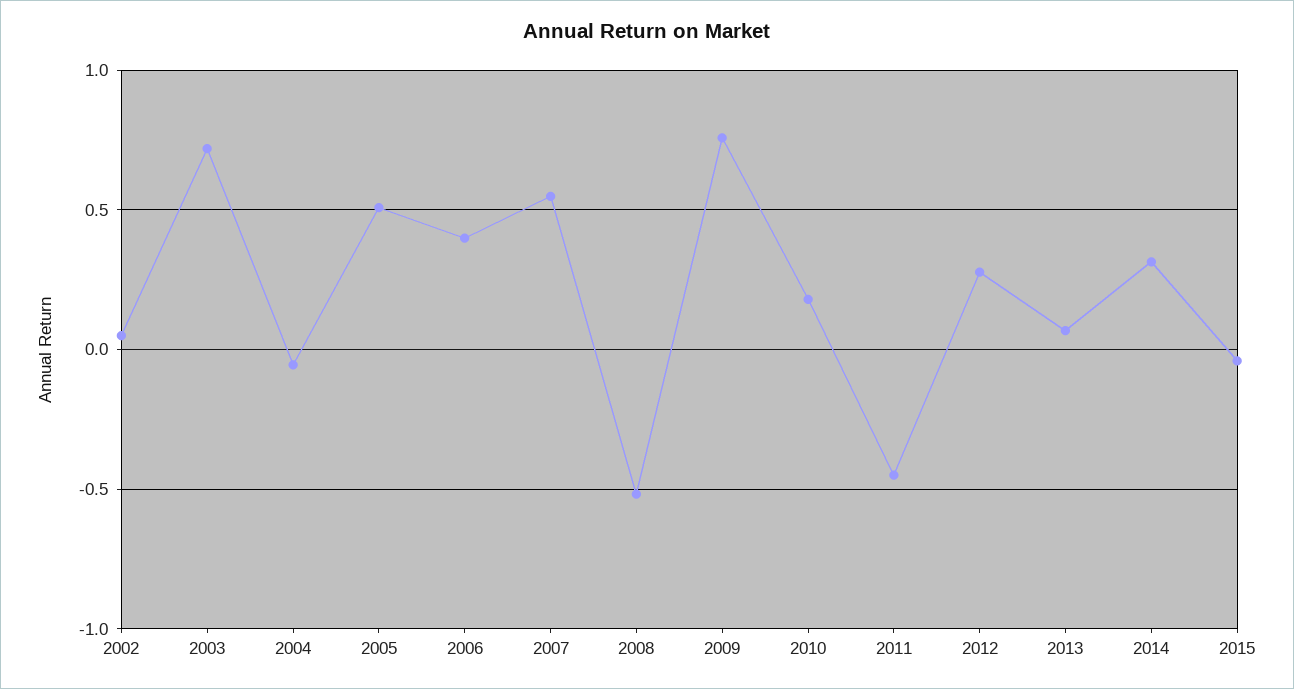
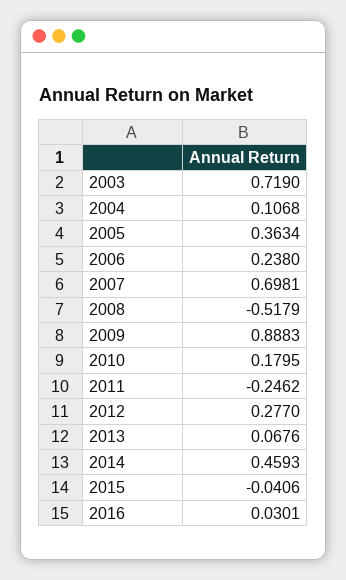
2002: 0.05 -> none
2004: -0.05 -> 0.1068
2005: 0.5 -> 0.3634
2006: 0.4 -> 0.238
2007: 0.55 -> 0.6981
2009: 0.75 -> 0.8883
2011: -0.45 -> -0.2462
2014: 0.3 -> 0.4593
2016: none -> 0.0301

